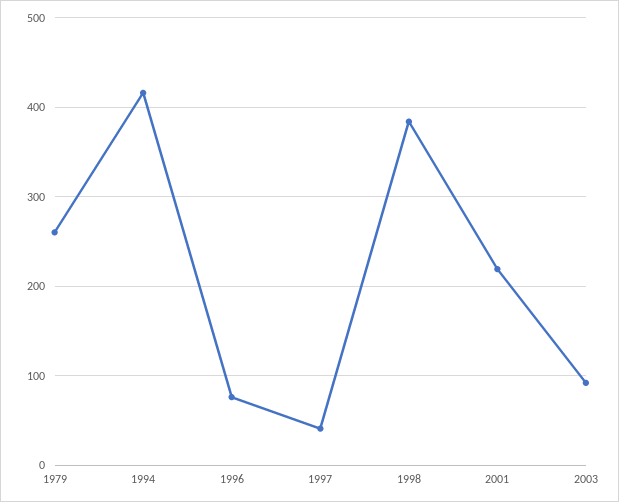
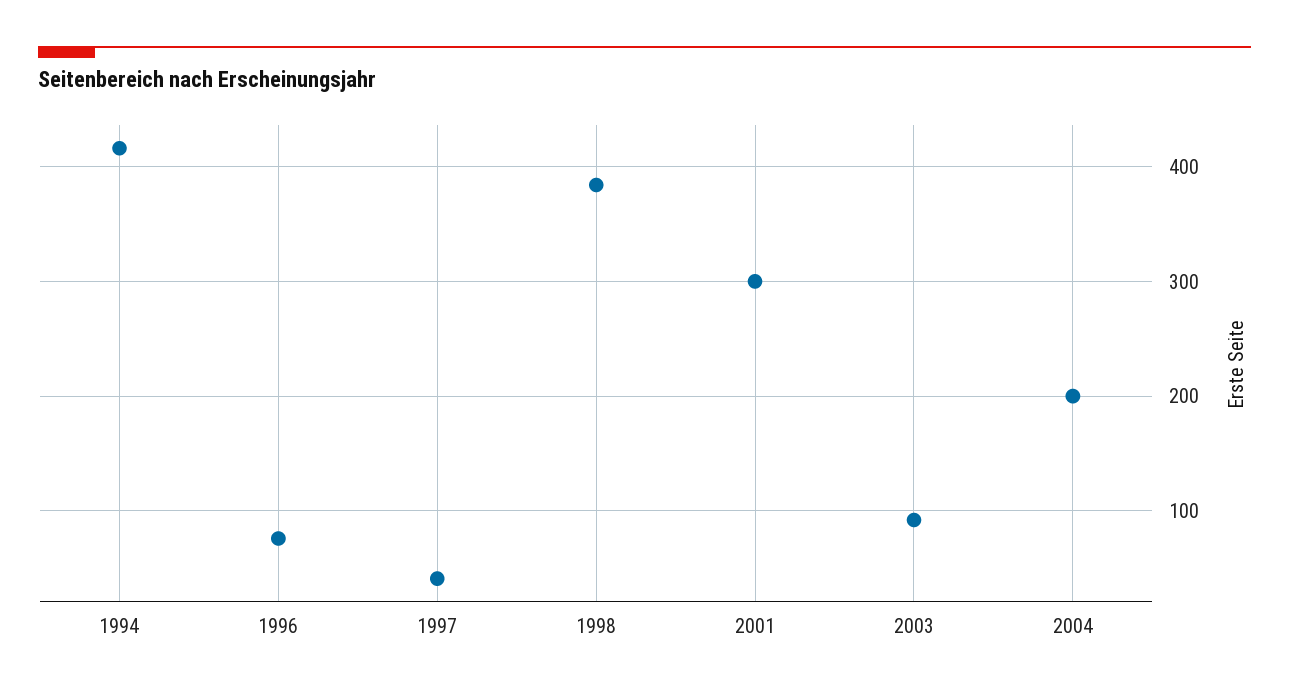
1979: 260 -> none
2001: 220 -> 300
2004: none -> 200

